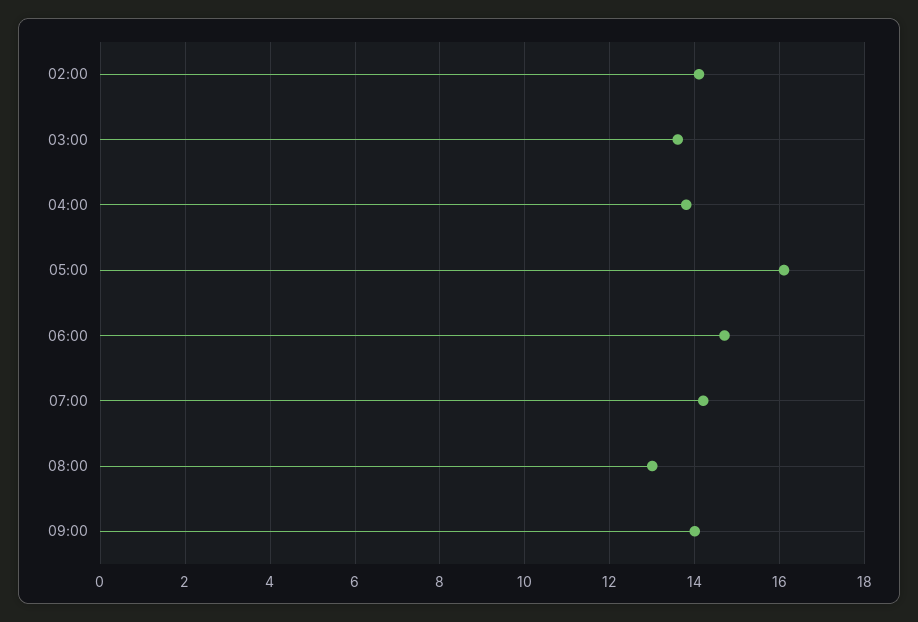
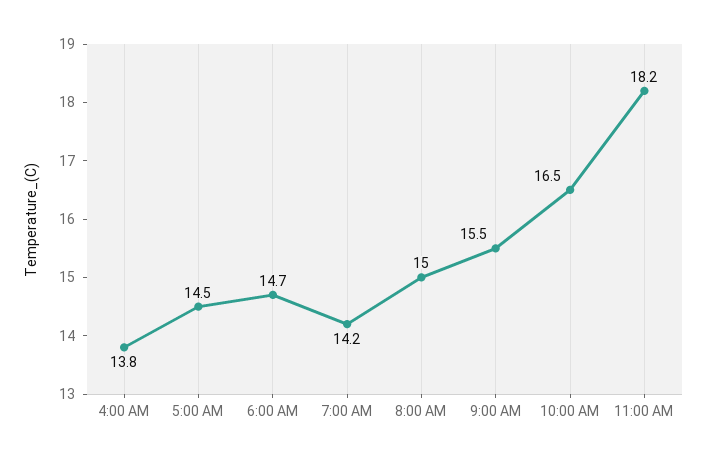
02:00: 14 -> none
03:00: 13.5 -> none
05:00: 16 -> 14.5
08:00: 13 -> 15
09:00: 14 -> 15.5
10:00 AM: none -> 16.5
11:00 AM: none -> 18.2

